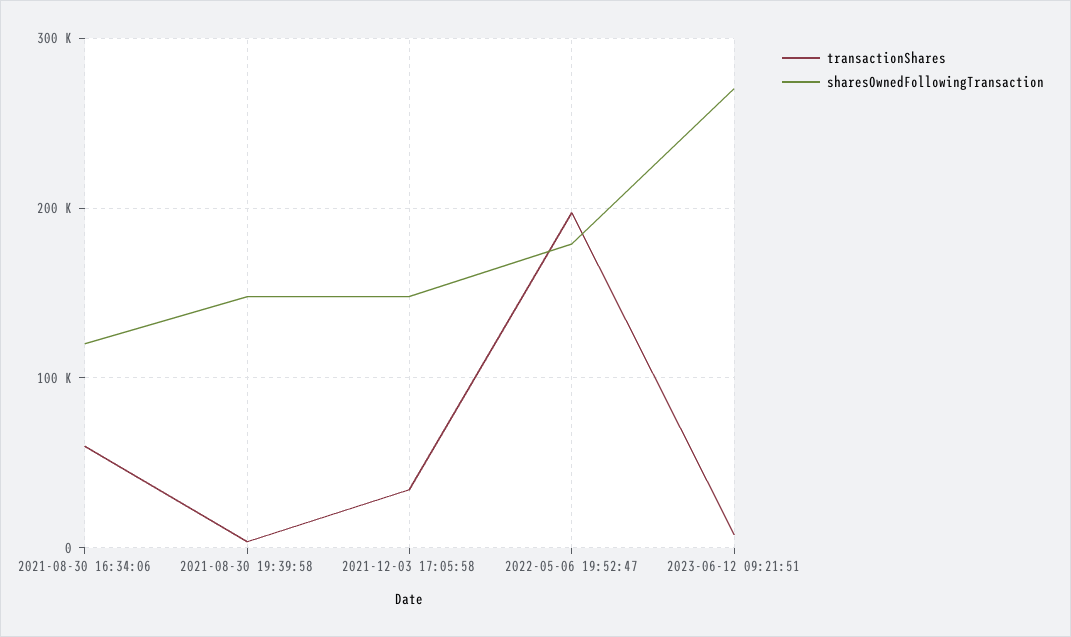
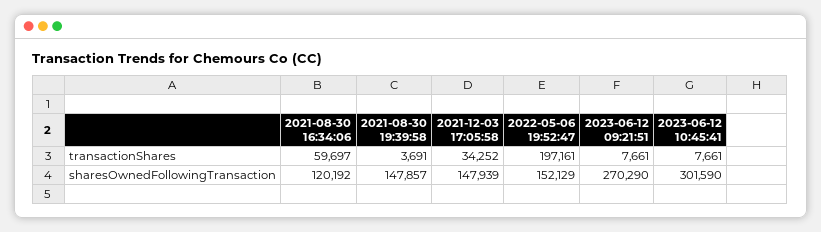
sharesOwnedFollowingTransaction, 2022-05-06 19:52:47: 180000 -> 152129
transactionShares, 2023-06-12 10:45:41: none -> 7661
sharesOwnedFollowingTransaction, 2023-06-12 10:45:41: none -> 301590

